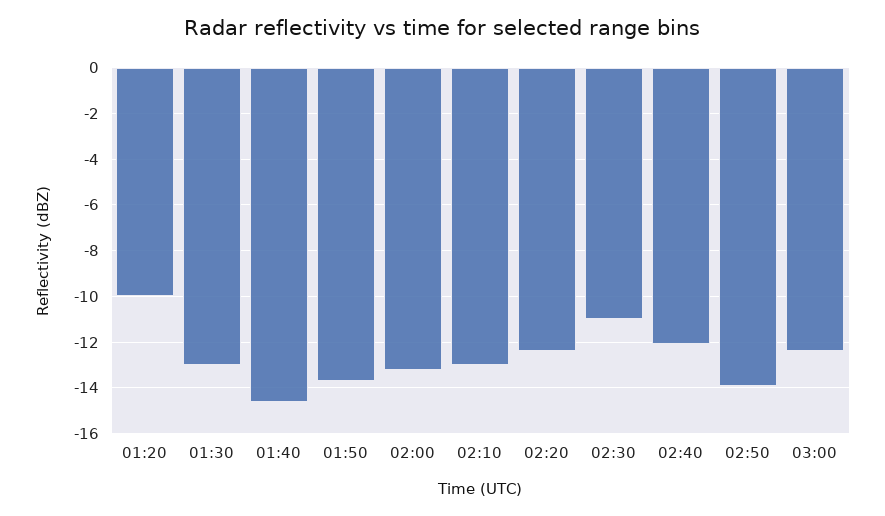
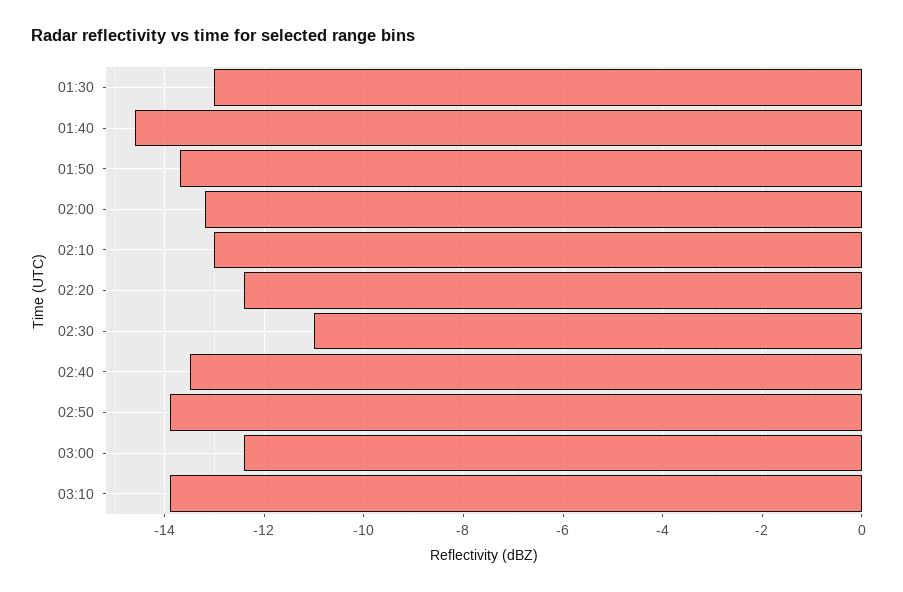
01:20: -10 -> none
02:40: -12 -> -13.5
03:10: none -> -14

